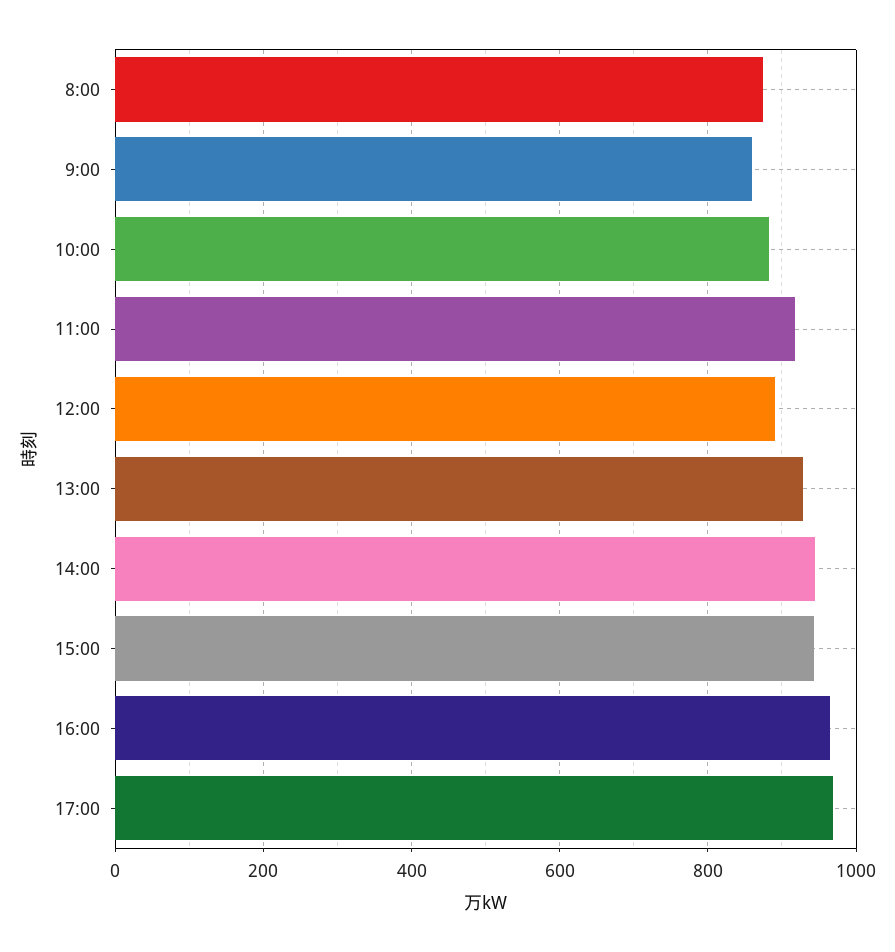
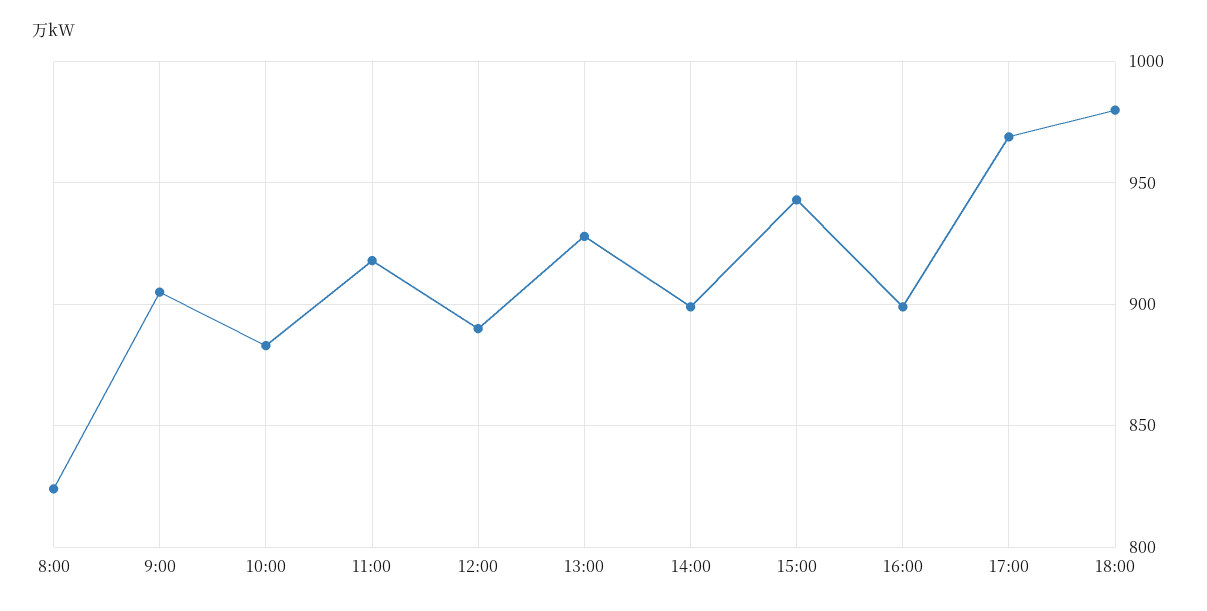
8:00: 880 -> 825
9:00: 860 -> 905
14:00: 940 -> 900
16:00: 960 -> 900
18:00: none -> 980

